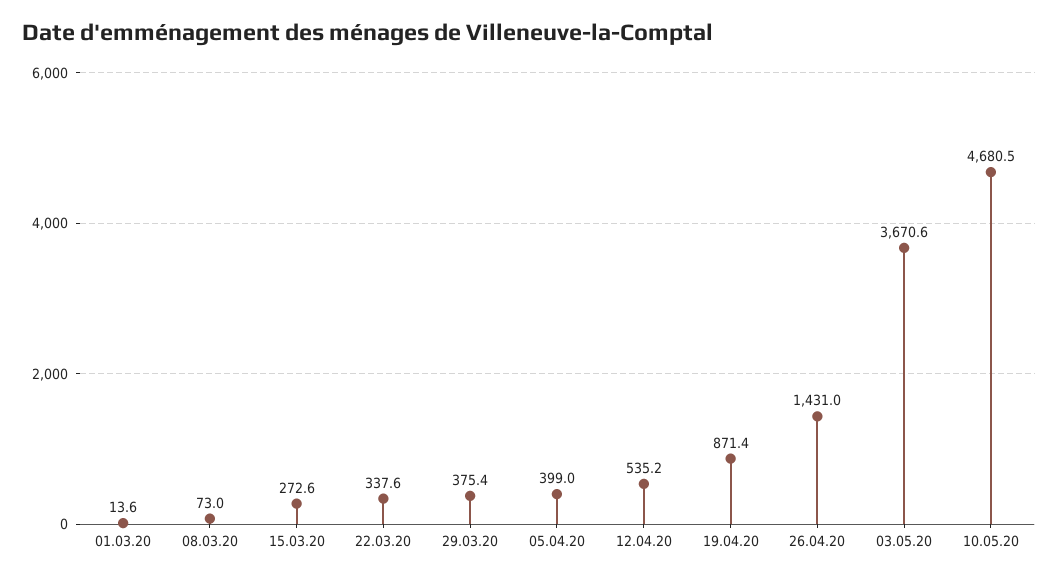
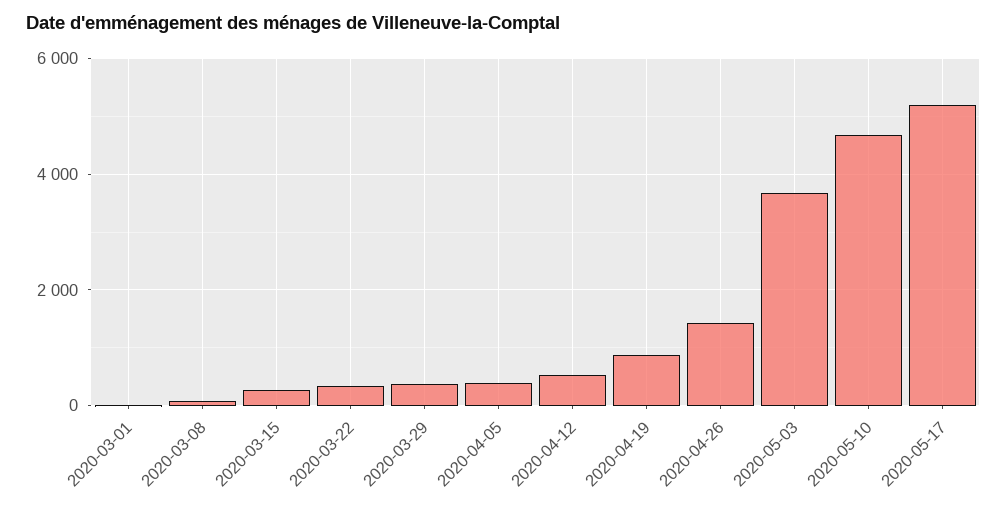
2020-05-17: none -> 5200

